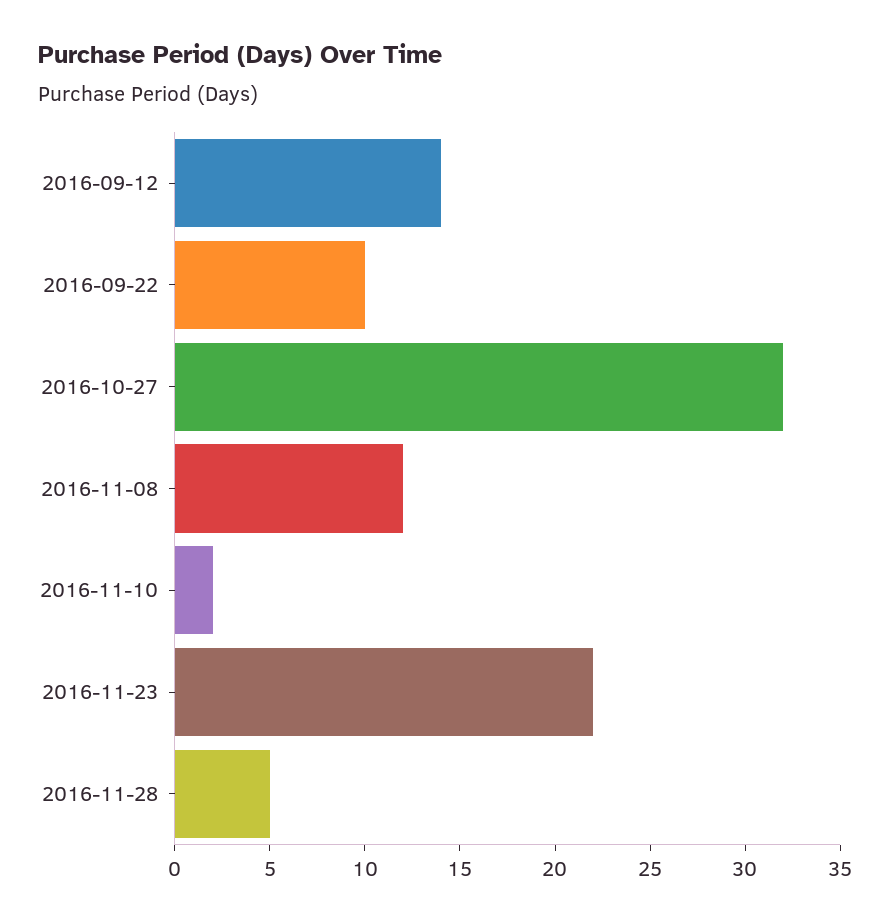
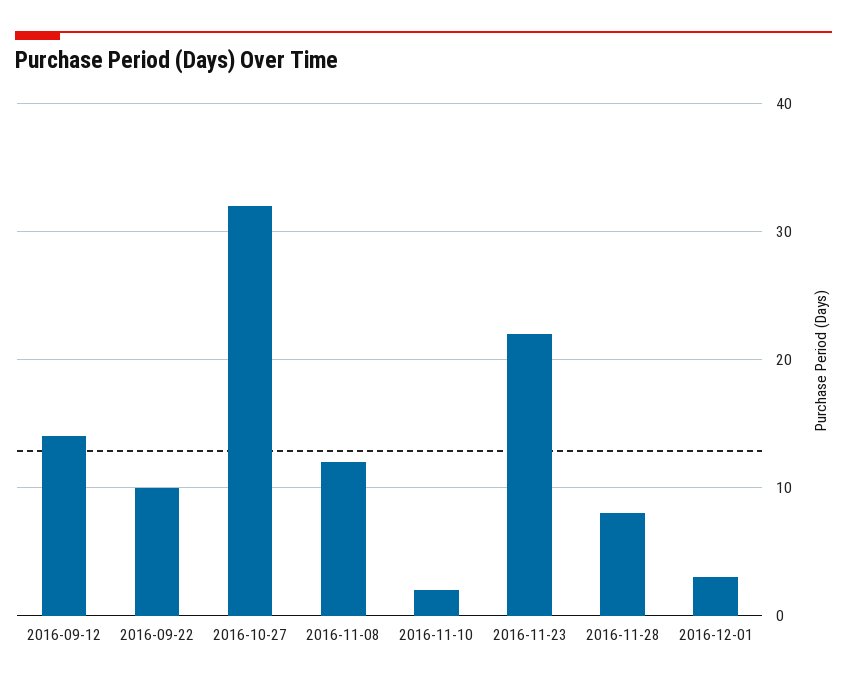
2016-11-28: 5 -> 8
2016-12-01: none -> 3

